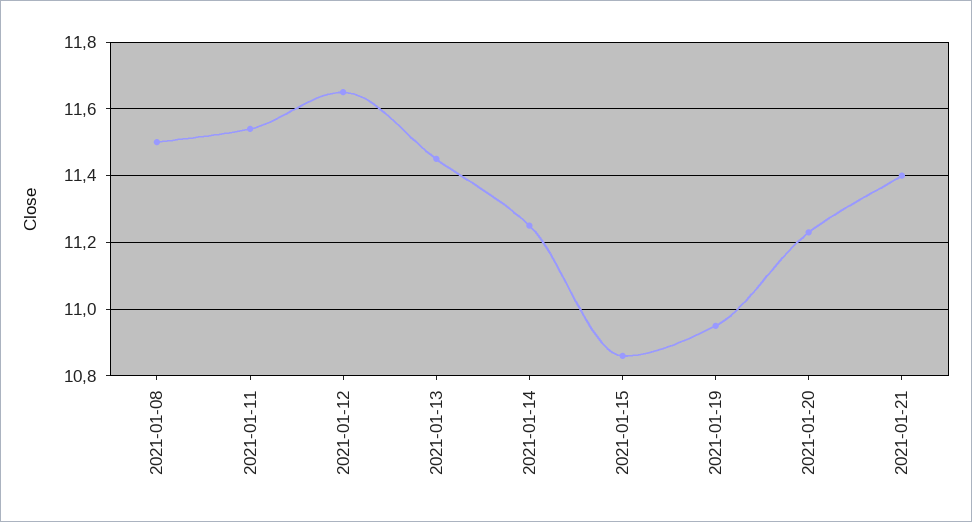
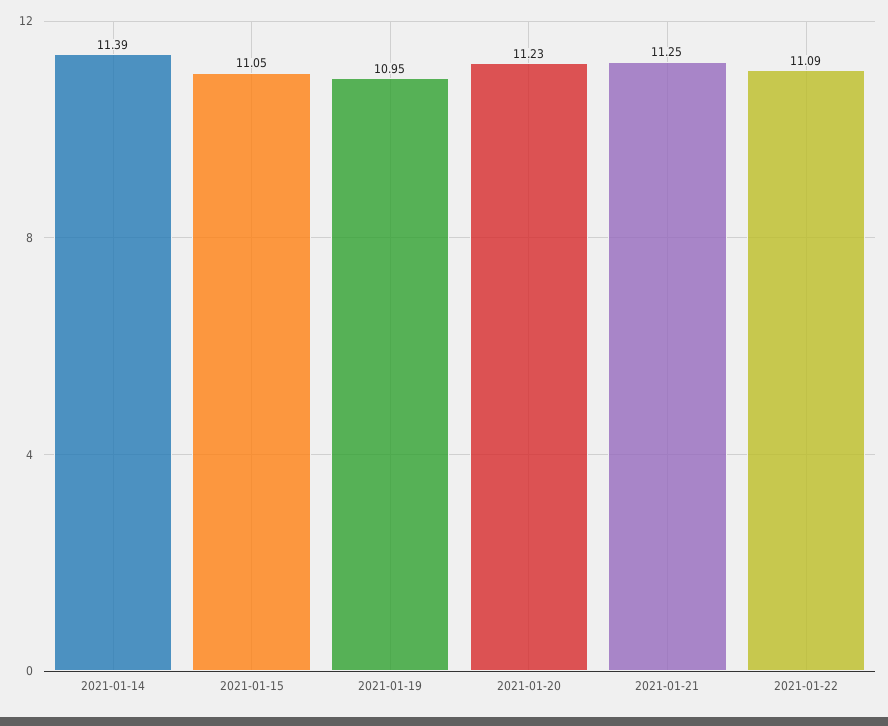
2021-01-08: 11.5 -> none
2021-01-11: 11.55 -> none
2021-01-12: 11.65 -> none
2021-01-13: 11.45 -> none
2021-01-14: 11.25 -> 11.39
2021-01-15: 10.85 -> 11.05
2021-01-21: 11.4 -> 11.25
2021-01-22: none -> 11.09

